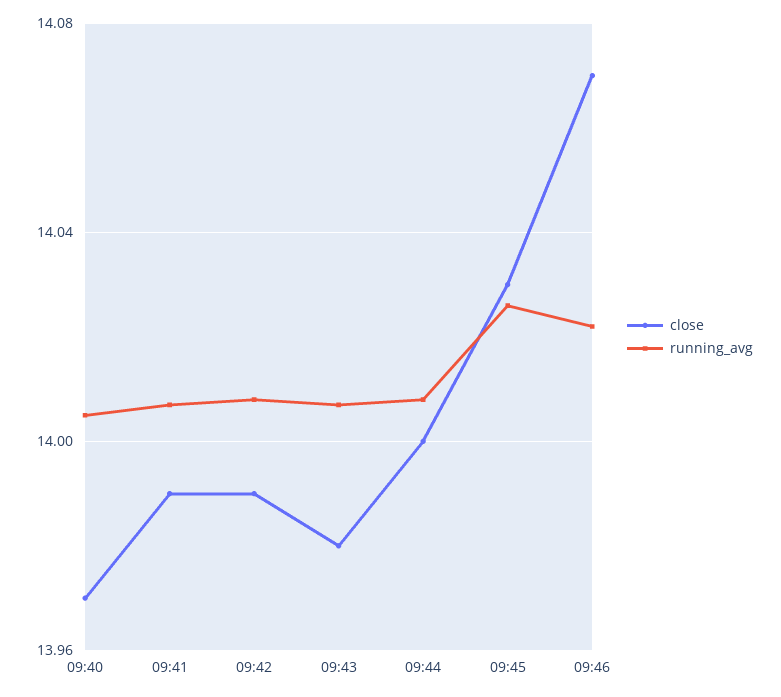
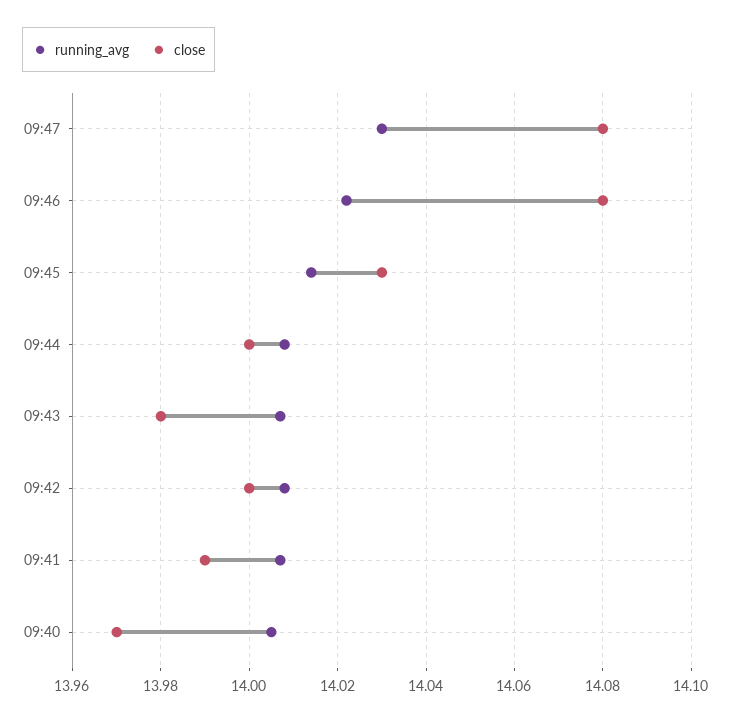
close, 09:42: 13.99 -> 14
running_avg, 09:45: 14.025 -> 14.015
close, 09:46: 14.07 -> 14.08
running_avg, 09:47: none -> 14.03
close, 09:47: none -> 14.08

